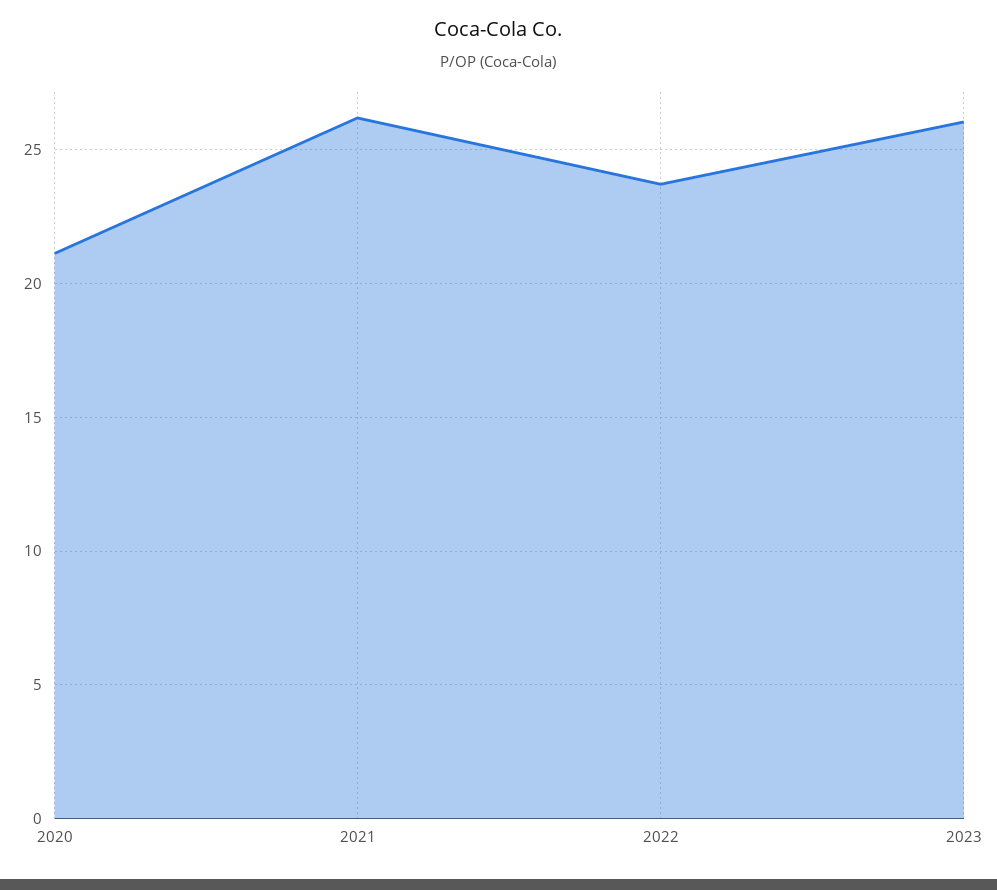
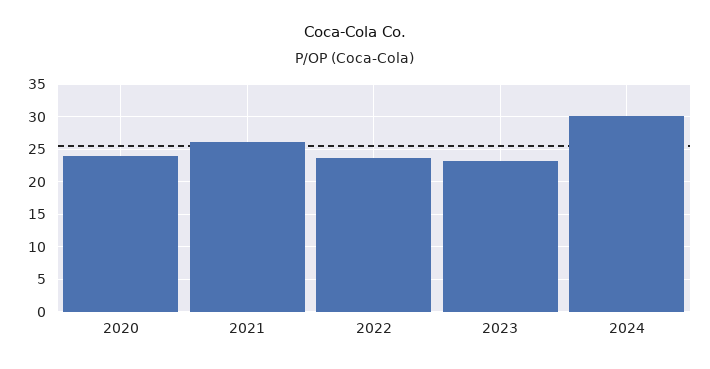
2020: 21 -> 24
2023: 26 -> 23
2024: none -> 30

